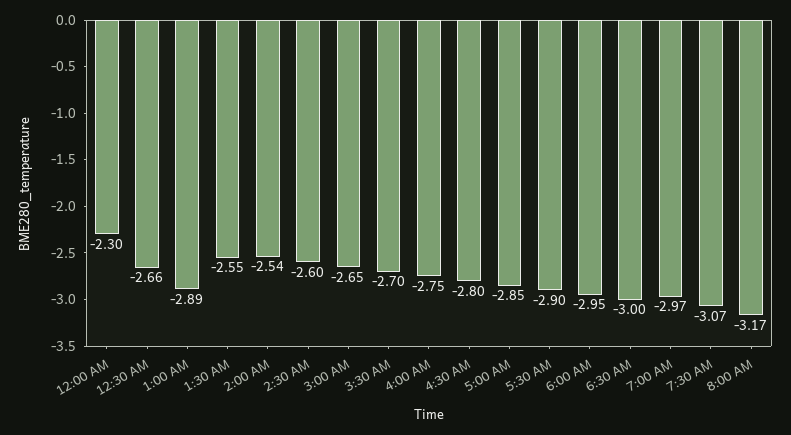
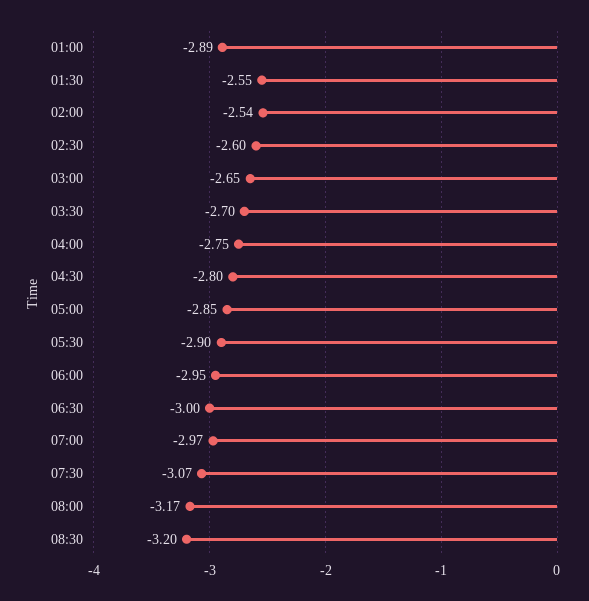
12:00 AM: -2.3 -> none
12:30 AM: -2.66 -> none
08:30: none -> -3.2

